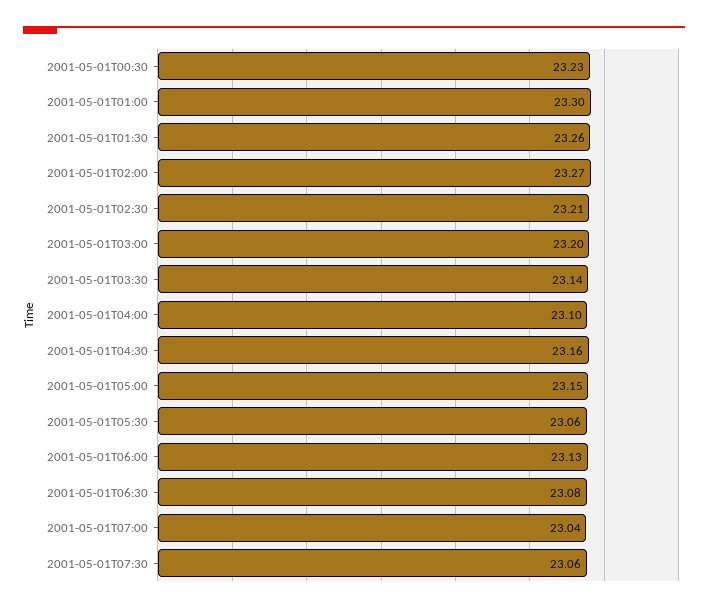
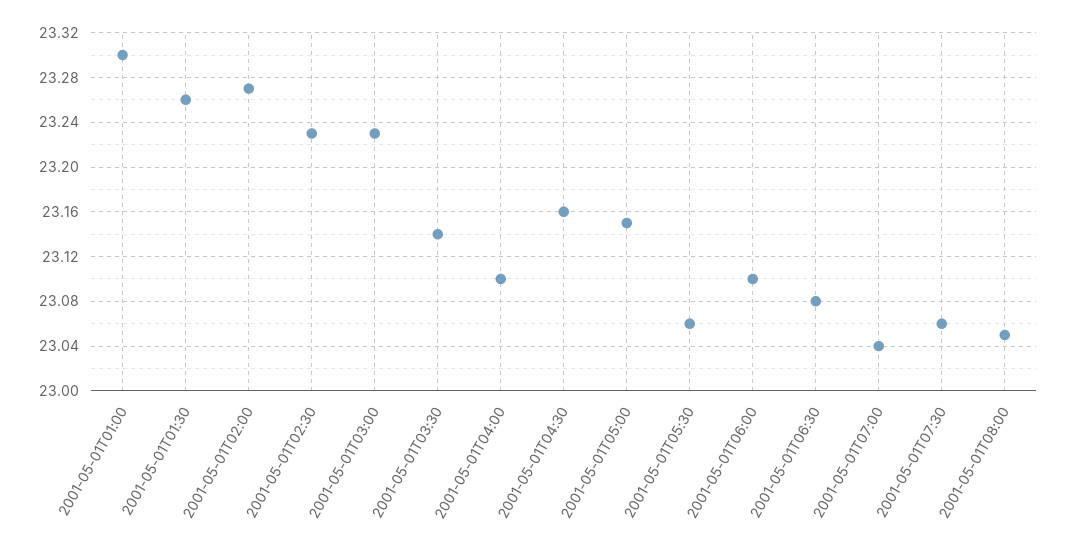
2001-05-01T00:30: 23.23 -> none
2001-05-01T02:30: 23.21 -> 23.23
2001-05-01T03:00: 23.2 -> 23.23
2001-05-01T06:00: 23.13 -> 23.1
2001-05-01T08:00: none -> 23.05

